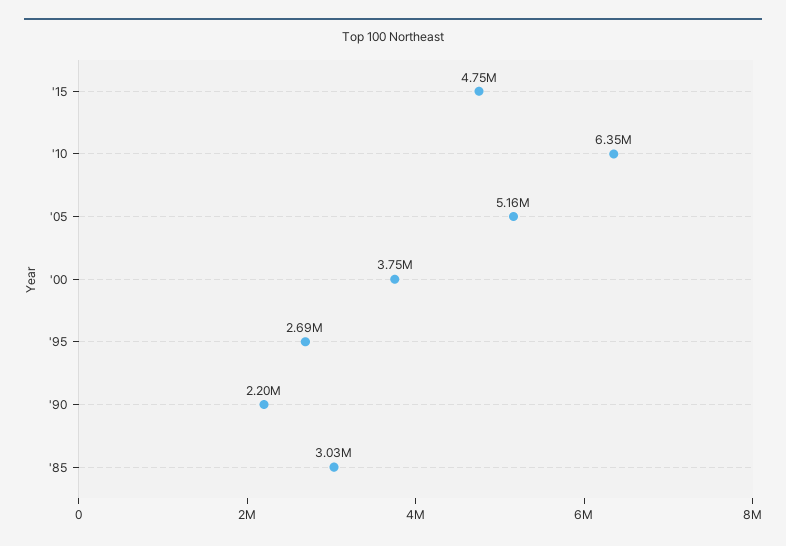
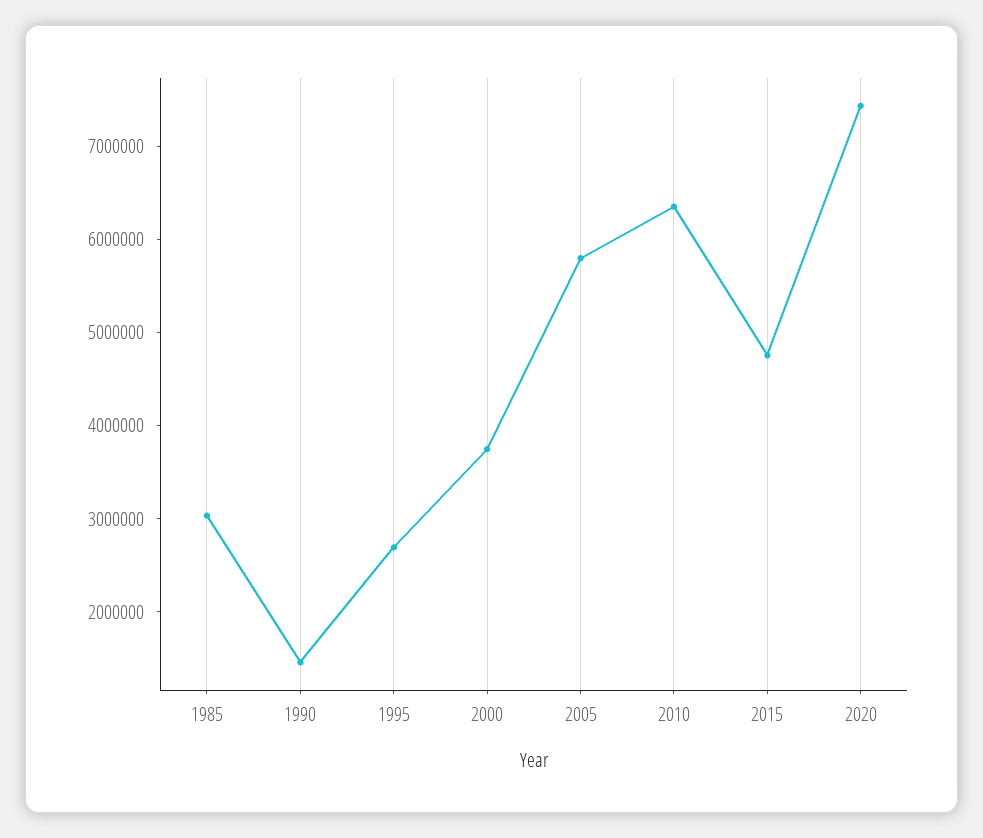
'05: 5160000 -> 5800000
'90: 2200000 -> 1400000
2020: none -> 7400000

